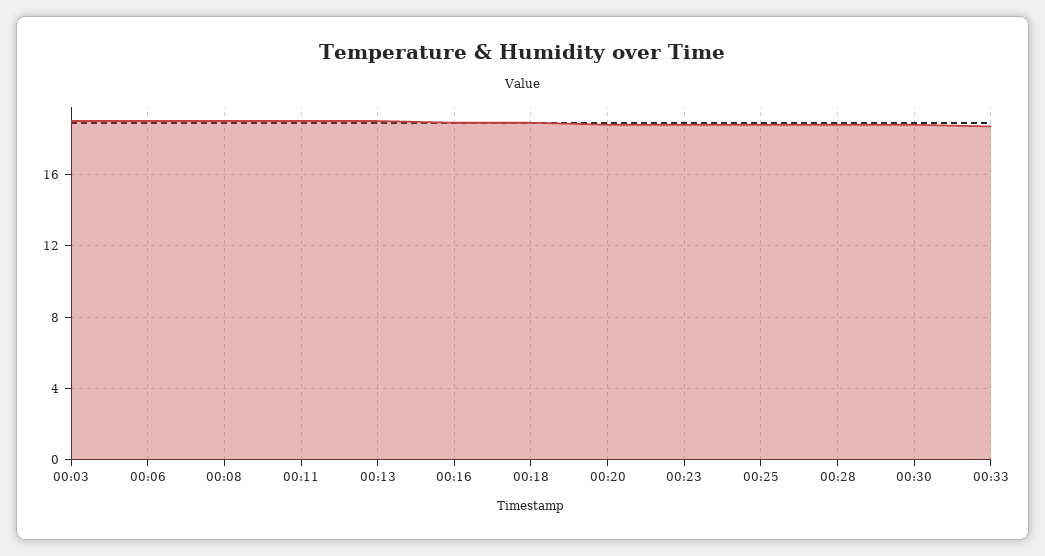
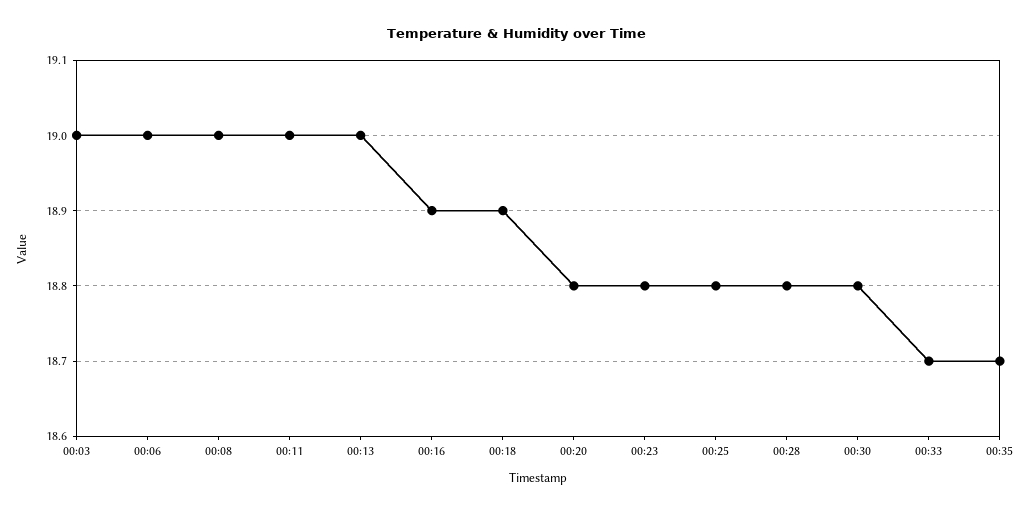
00:35: none -> 18.7

